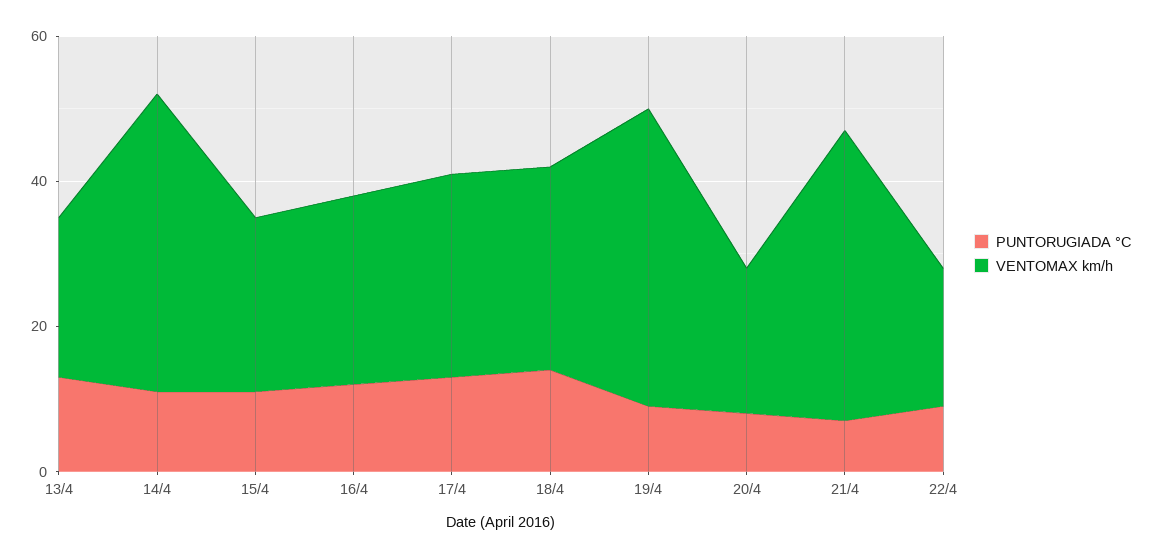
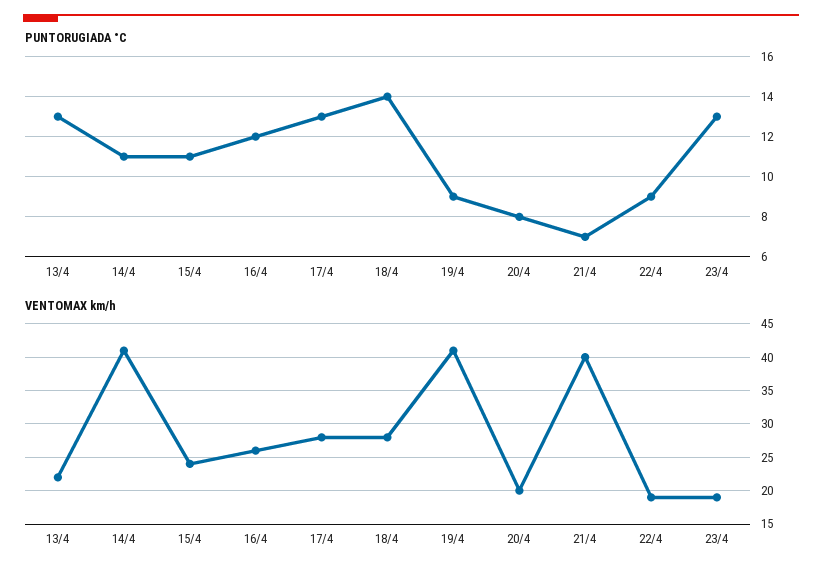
PUNTORUGIADA °C, 23/4: none -> 13
VENTOMAX km/h, 23/4: none -> 19

